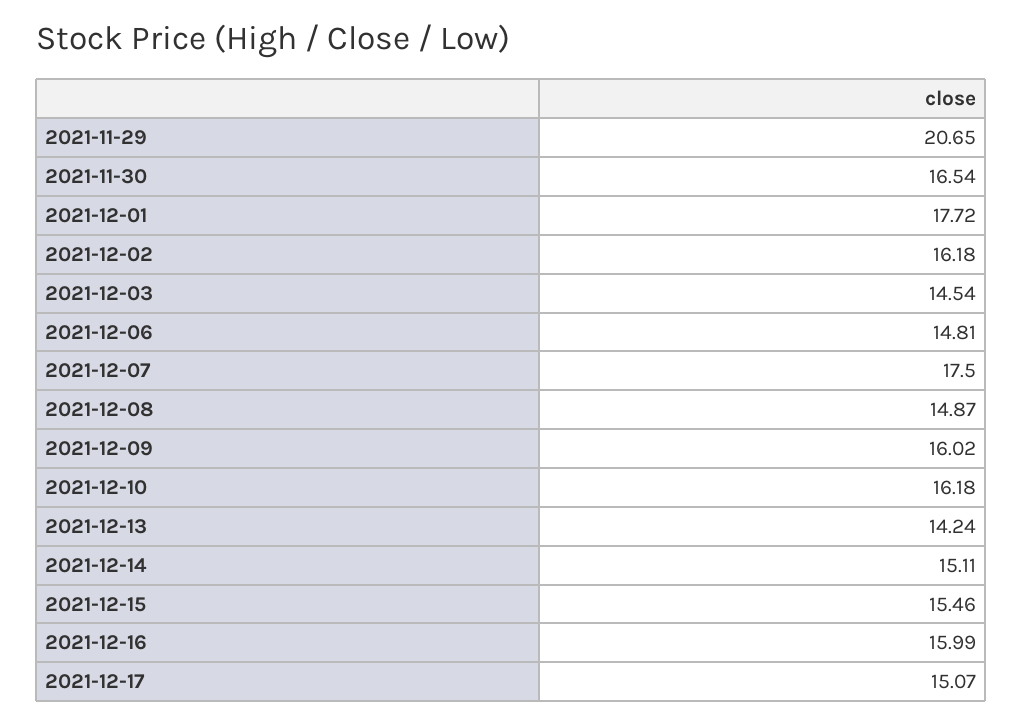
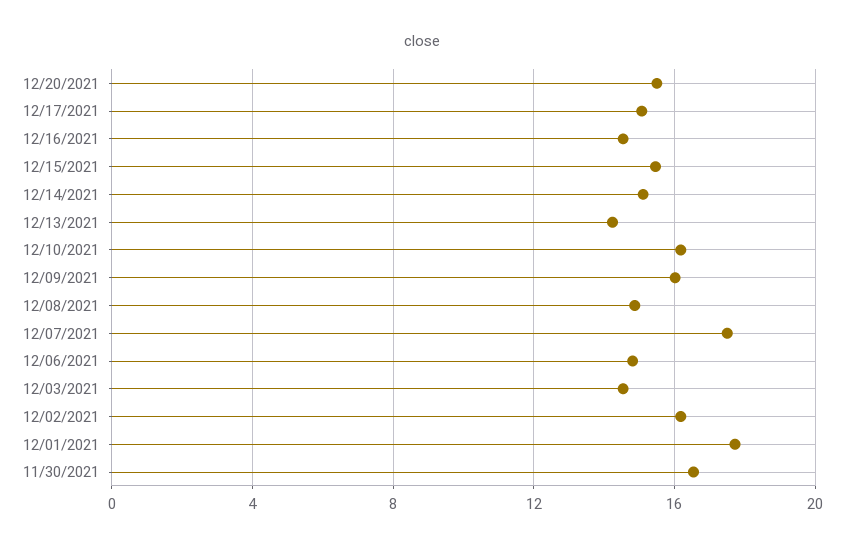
2021-11-29: 20.65 -> none
2021-12-16: 15.99 -> 14.5
12/20/2021: none -> 15.5

